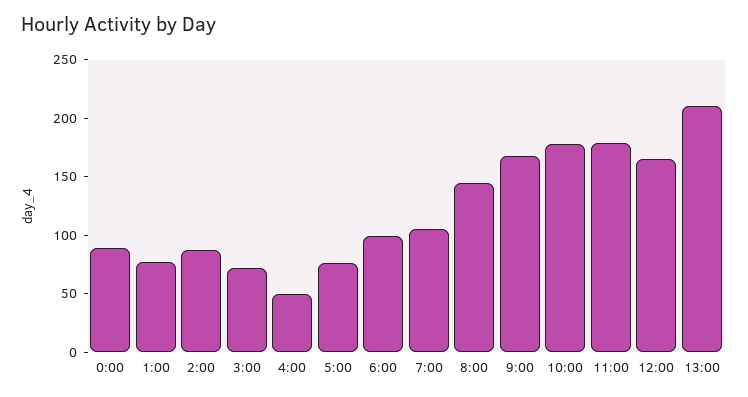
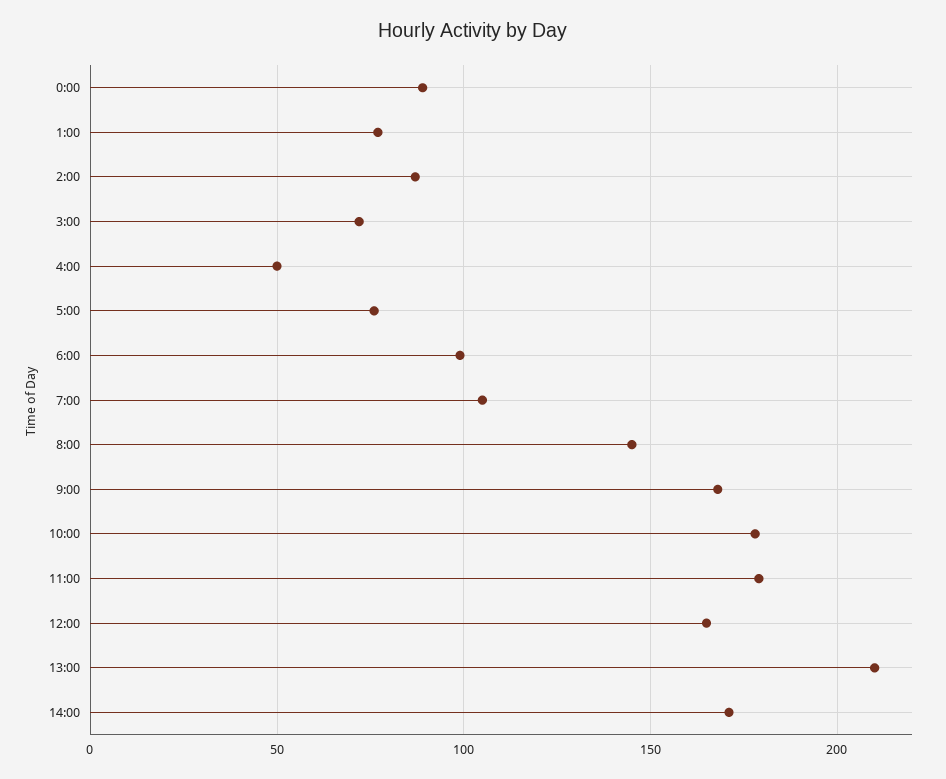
14:00: none -> 170

